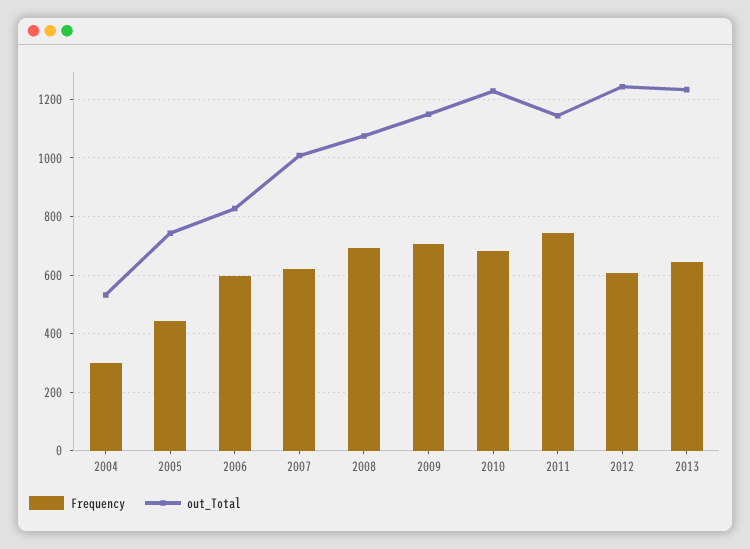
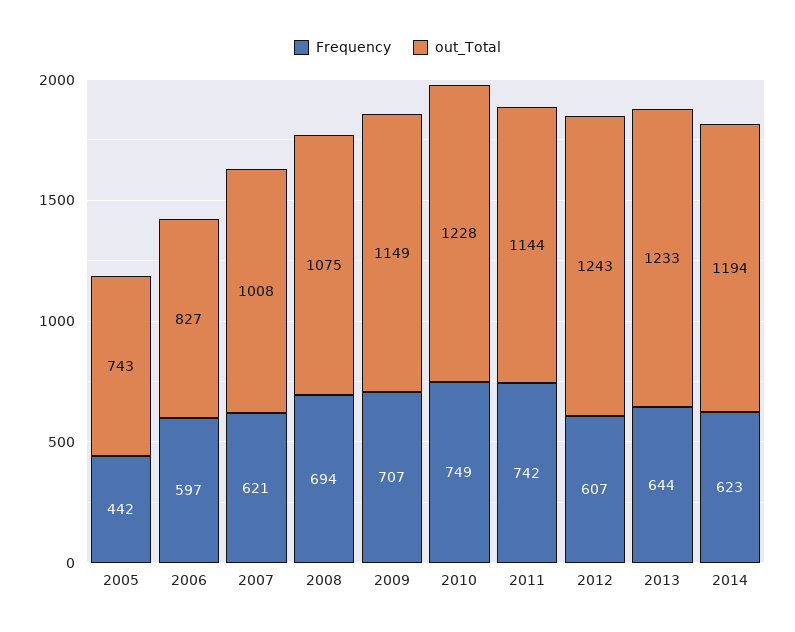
Frequency, 2004: 300 -> none
out_Total, 2004: 525 -> none
Frequency, 2010: 675 -> 749
Frequency, 2014: none -> 623
out_Total, 2014: none -> 1194

